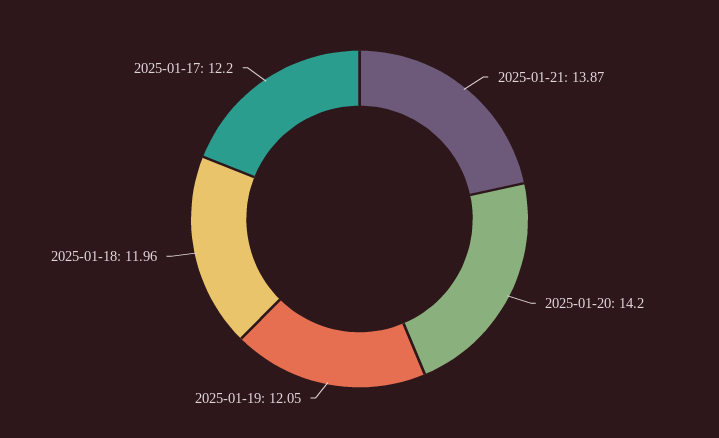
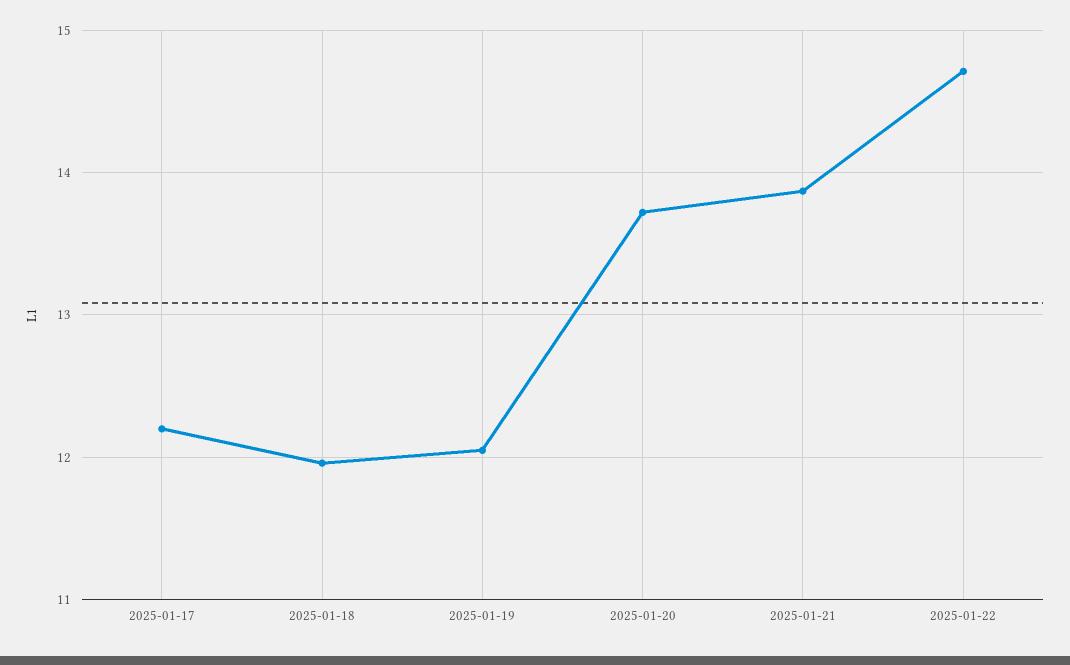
2025-01-20: 14.2 -> 13.7
2025-01-22: none -> 14.7

